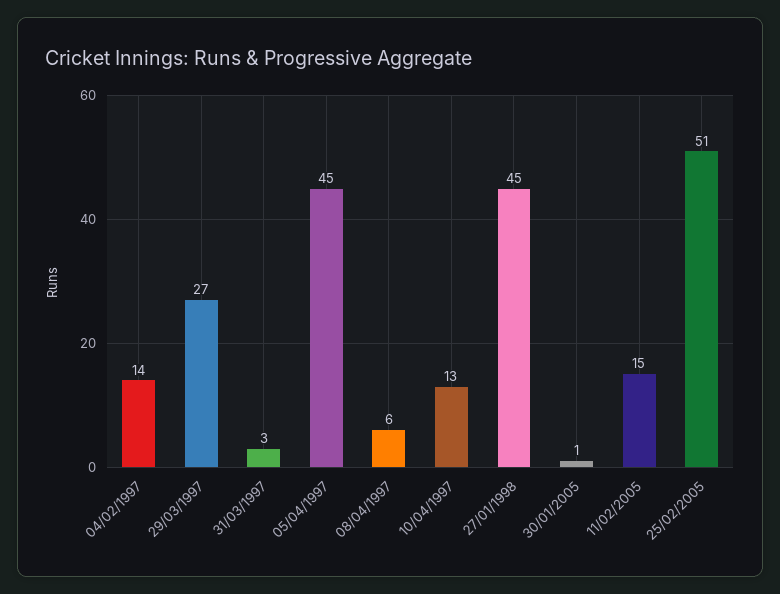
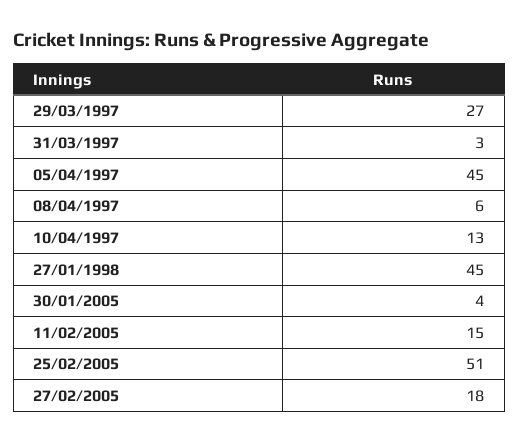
04/02/1997: 14 -> none
30/01/2005: 1 -> 4
27/02/2005: none -> 18

